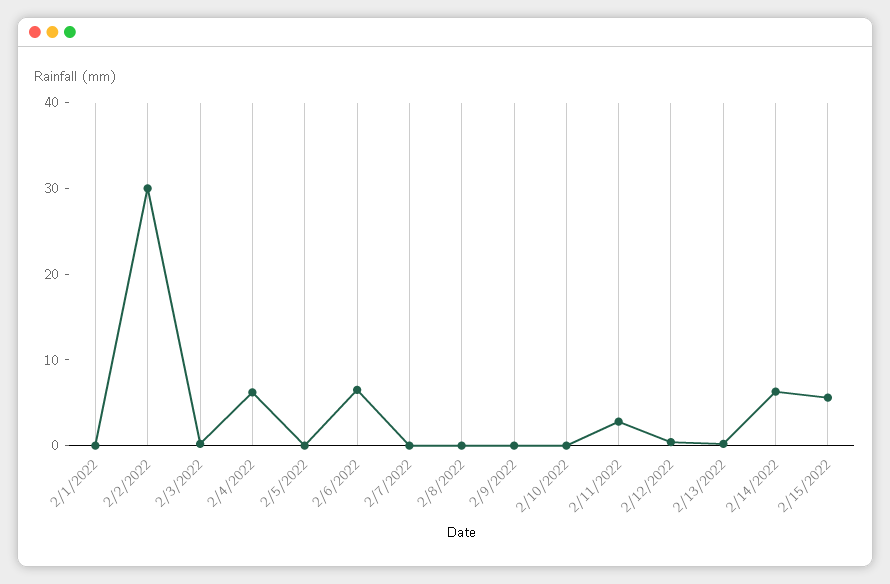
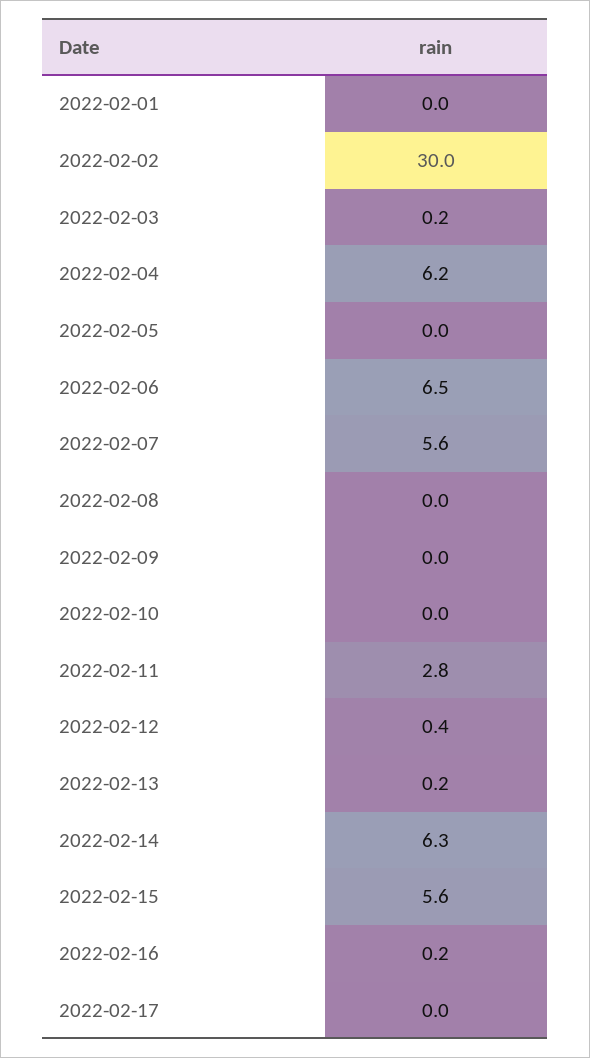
2/7/2022: 0 -> 5.6
2022-02-16: none -> 0.2
2022-02-17: none -> 0

